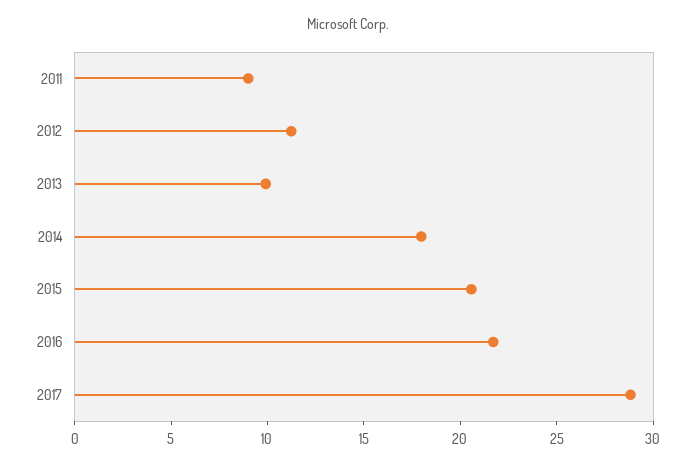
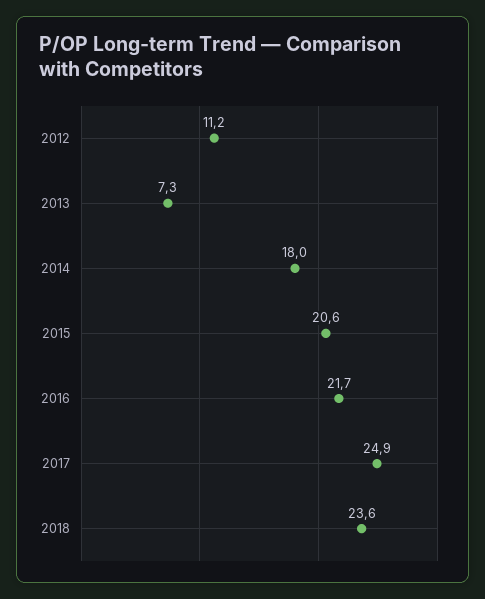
2011: 9 -> none
2013: 10 -> 7.3
2017: 29 -> 24.9
2018: none -> 23.6

